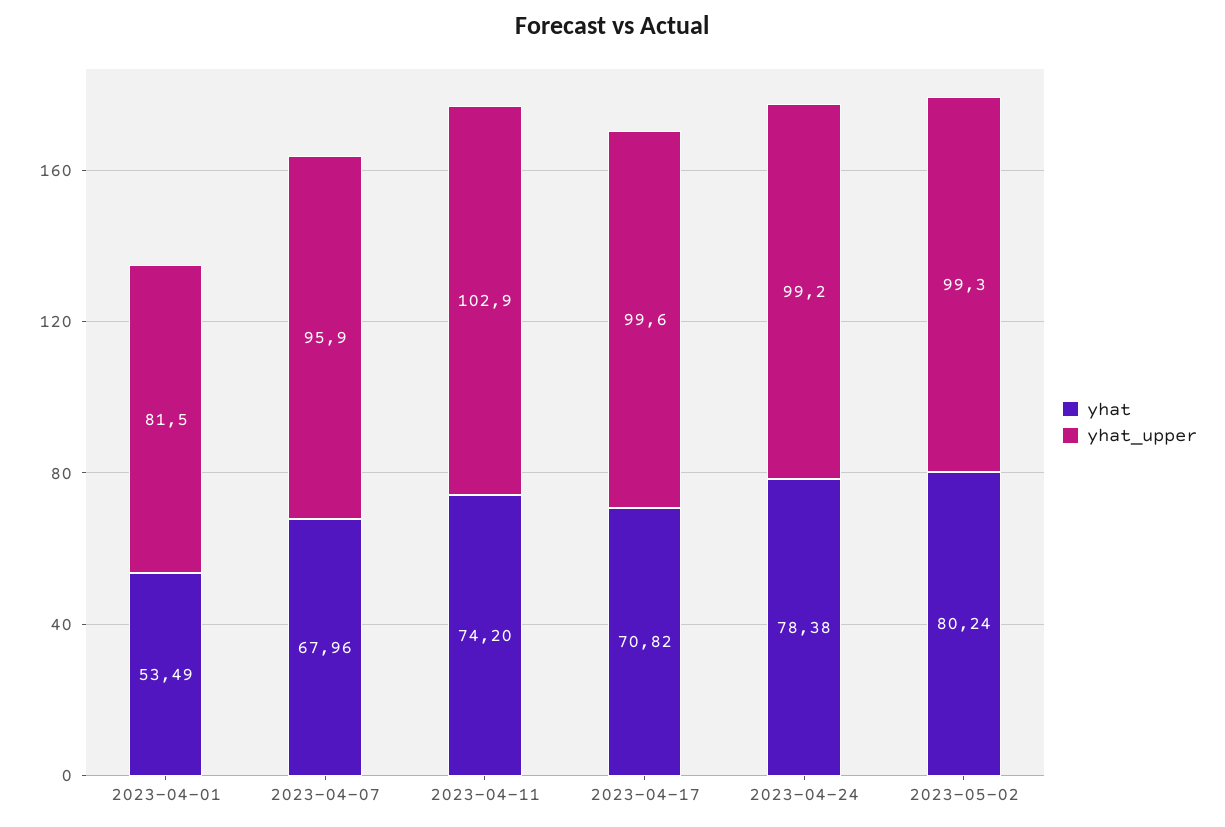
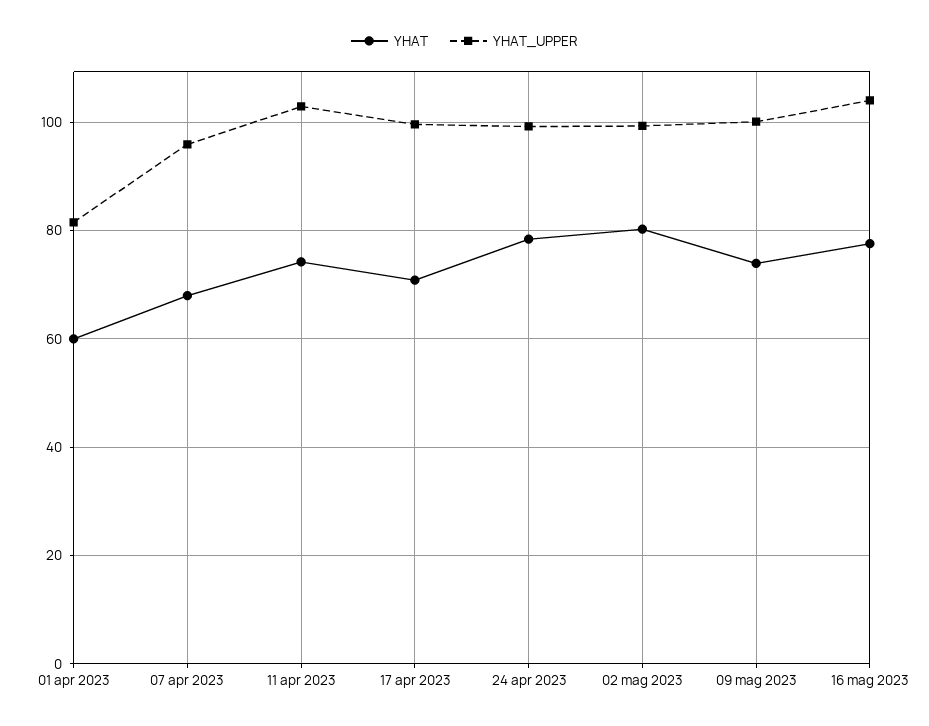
yhat, 2023-04-01: 53.49 -> 60
yhat, 09 mag 2023: none -> 74
yhat_upper, 09 mag 2023: none -> 100
yhat, 16 mag 2023: none -> 78
yhat_upper, 16 mag 2023: none -> 104

